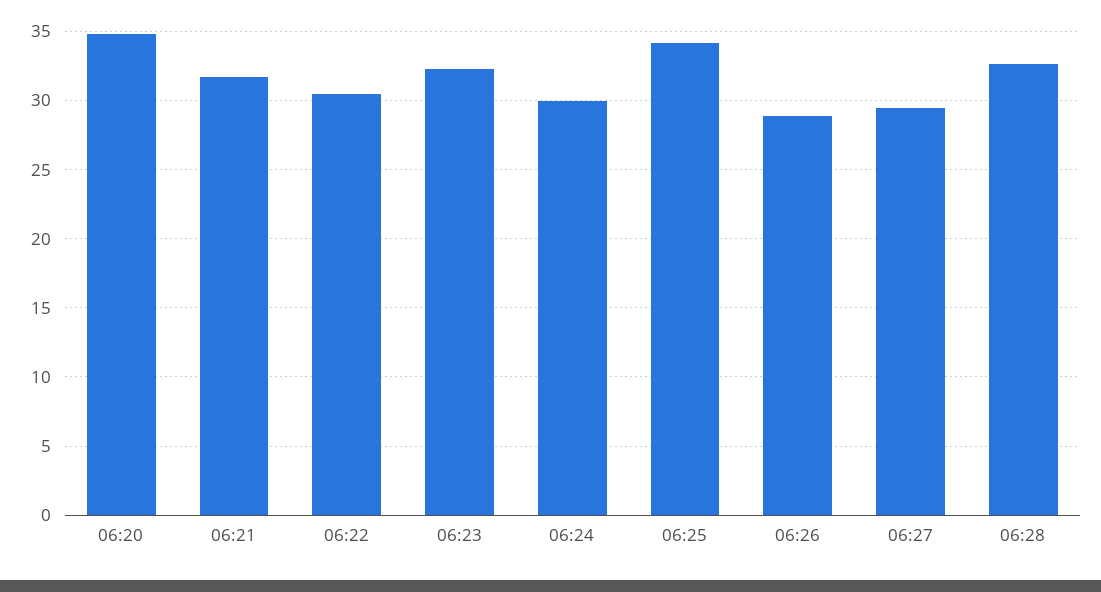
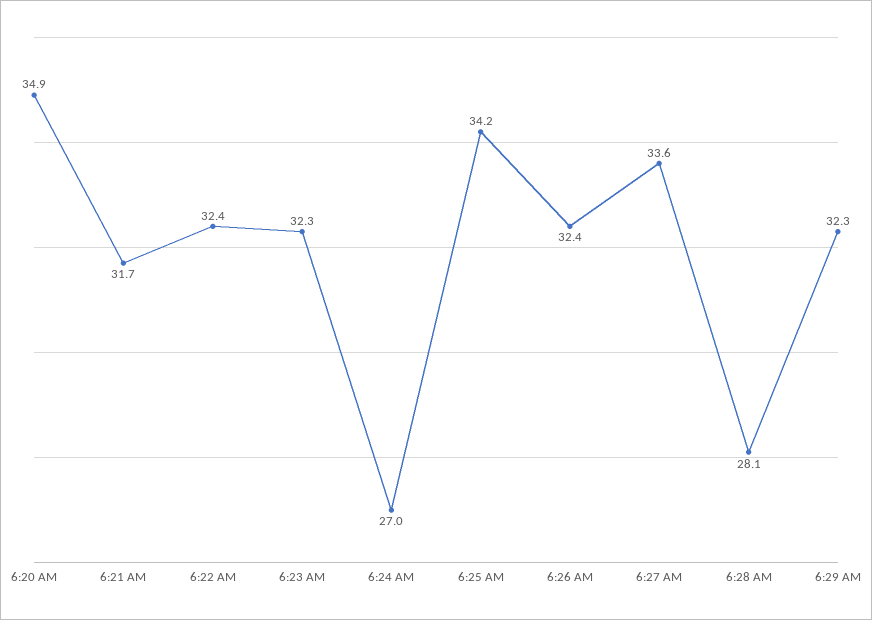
06:22: 30.5 -> 32.4
06:24: 30 -> 27
06:26: 29 -> 32.4
06:27: 29.5 -> 33.6
06:28: 32.5 -> 28.1
6:29 AM: none -> 32.3

